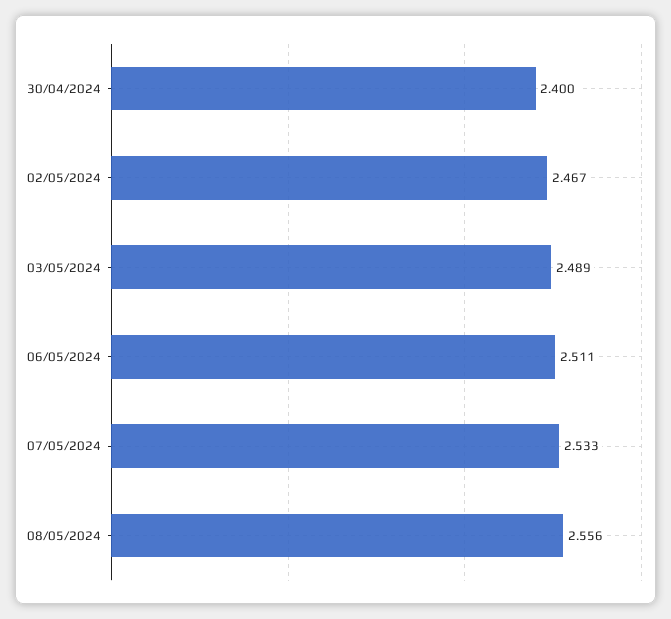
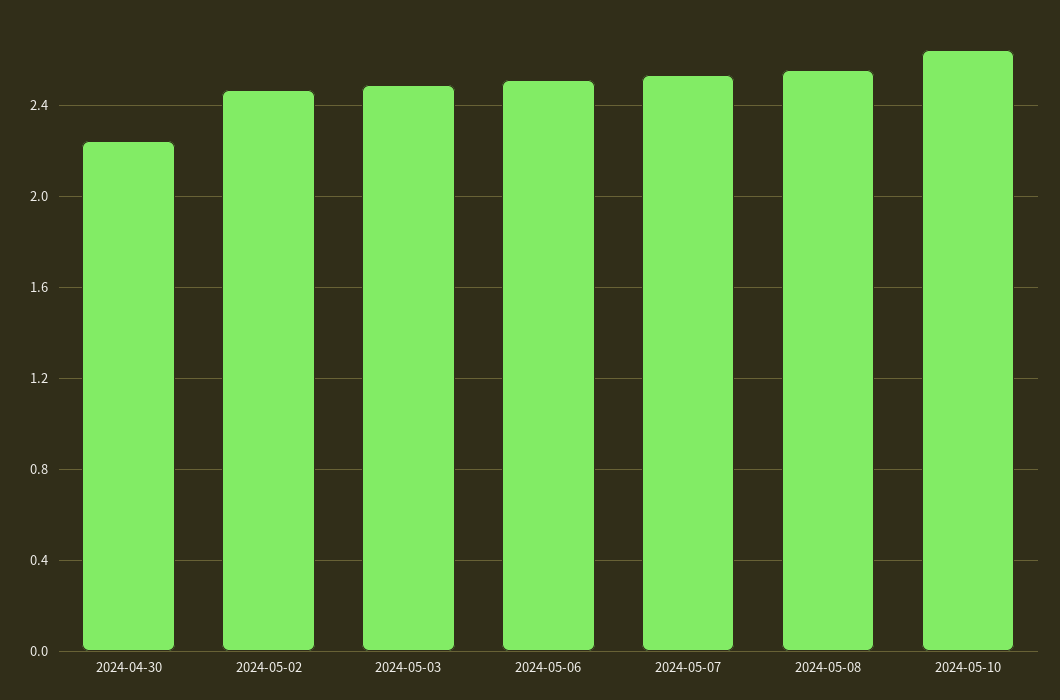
30/04/2024: 2.4 -> 2.25
2024-05-10: none -> 2.65

